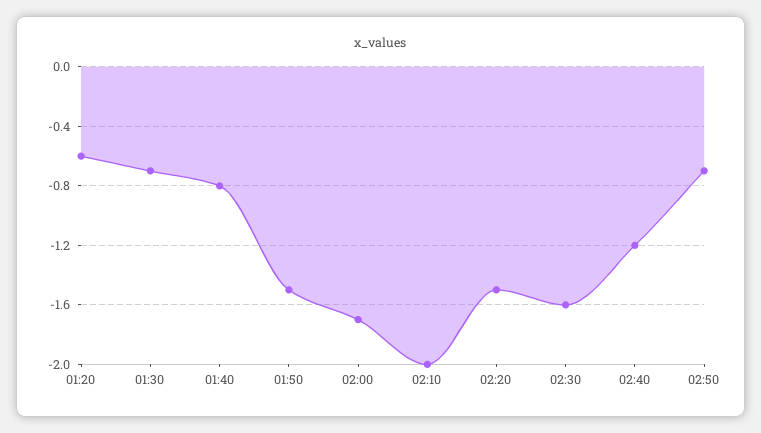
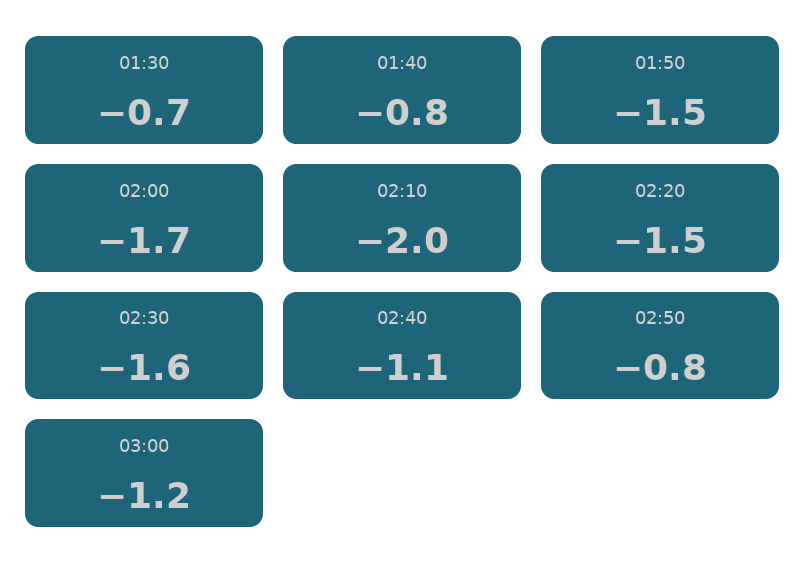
01:20: -0.6 -> none
02:40: -1.2 -> -1.1
02:50: -0.7 -> -0.8
03:00: none -> -1.2

